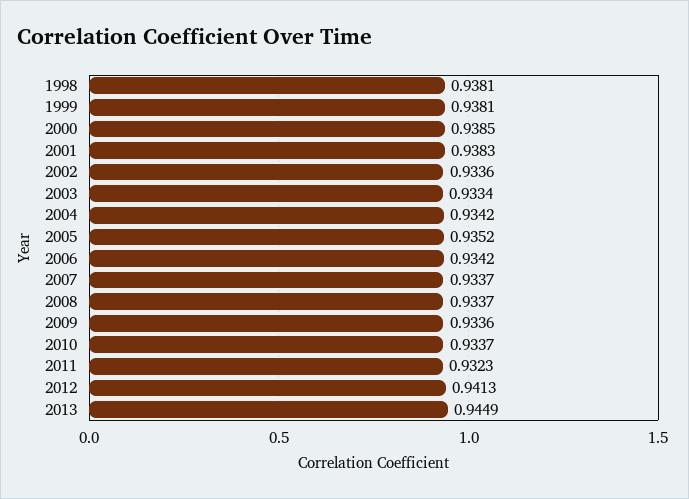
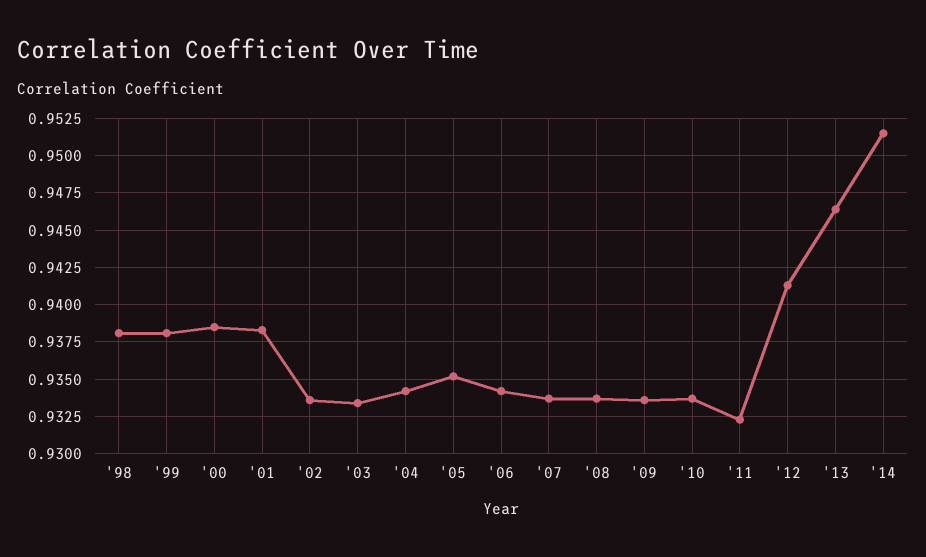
2013: 0.9449 -> 0.9465
'14: none -> 0.9515

